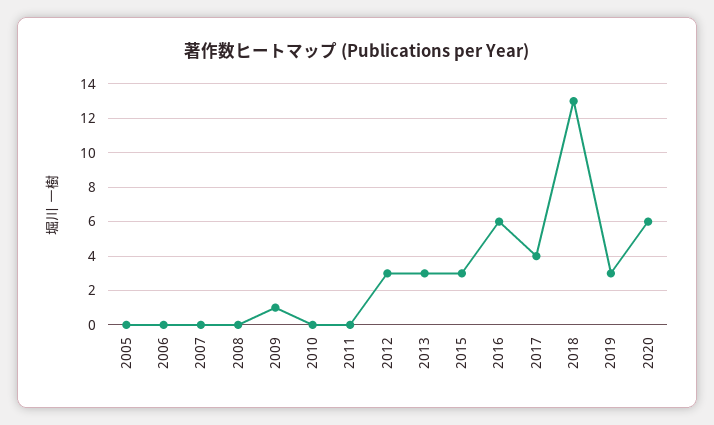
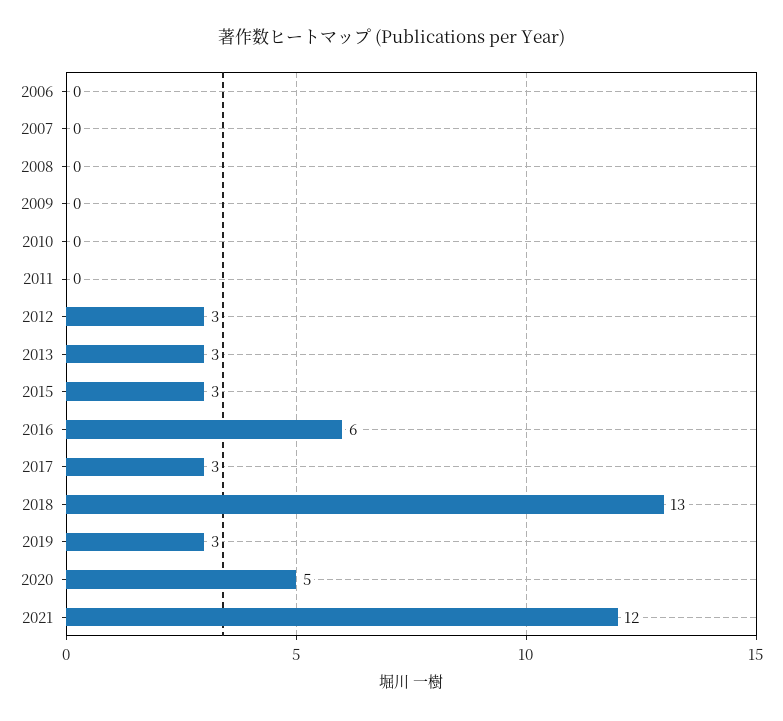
2005: 0 -> none
2009: 1 -> 0
2017: 4 -> 3
2020: 6 -> 5
2021: none -> 12

